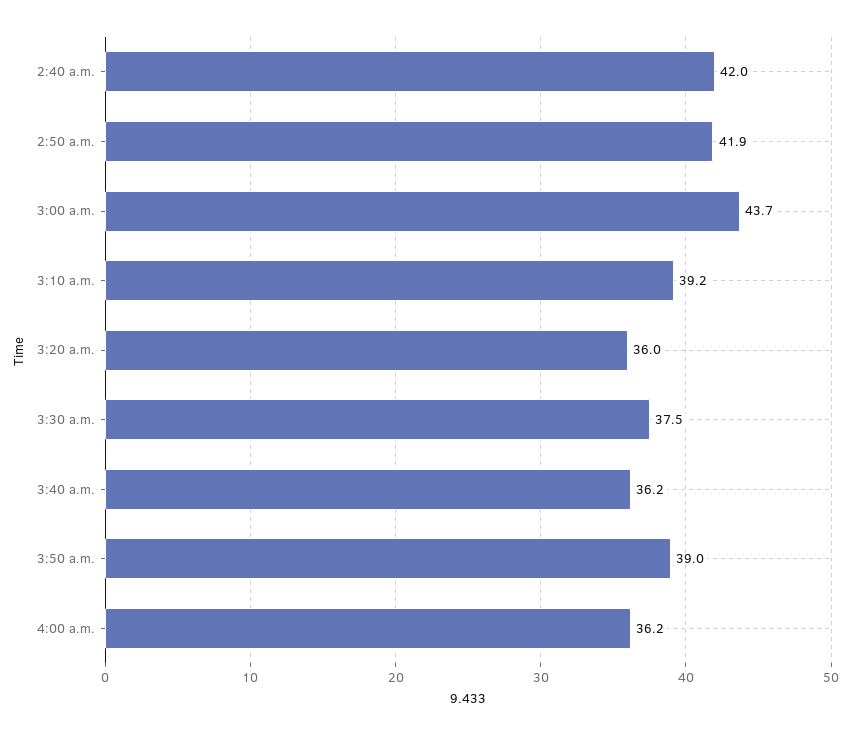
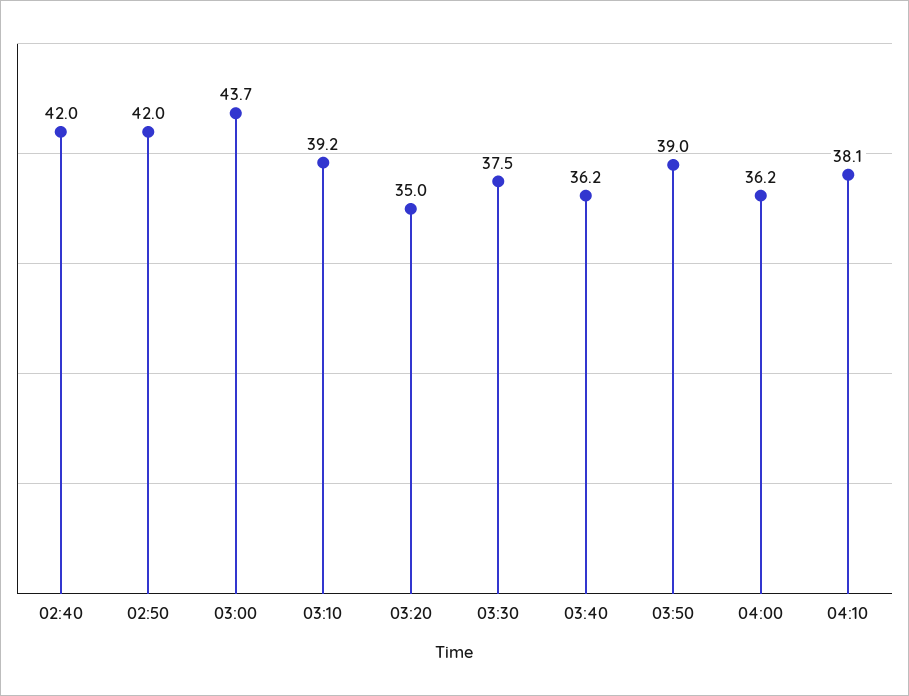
2:50 a.m.: 41.9 -> 42
3:20 a.m.: 36 -> 35
04:10: none -> 38.1

